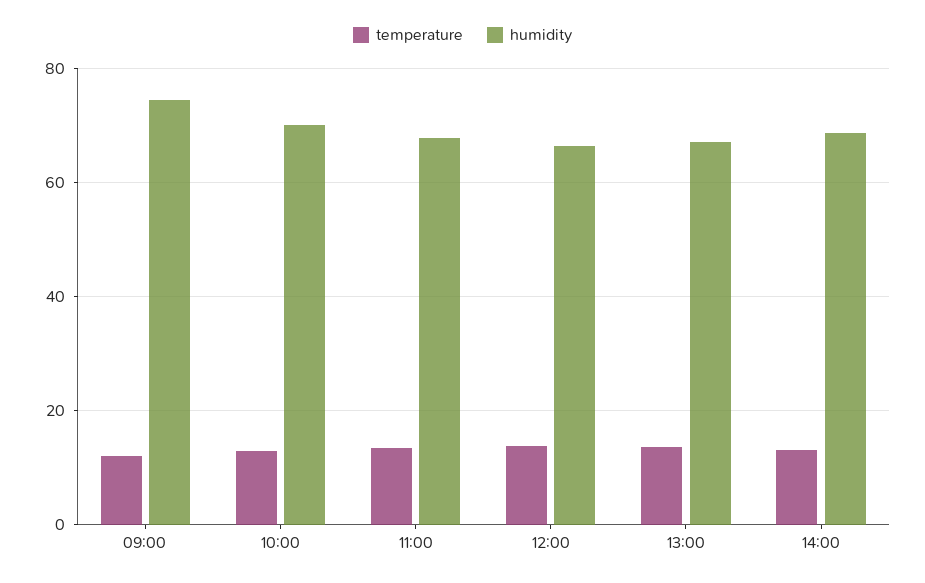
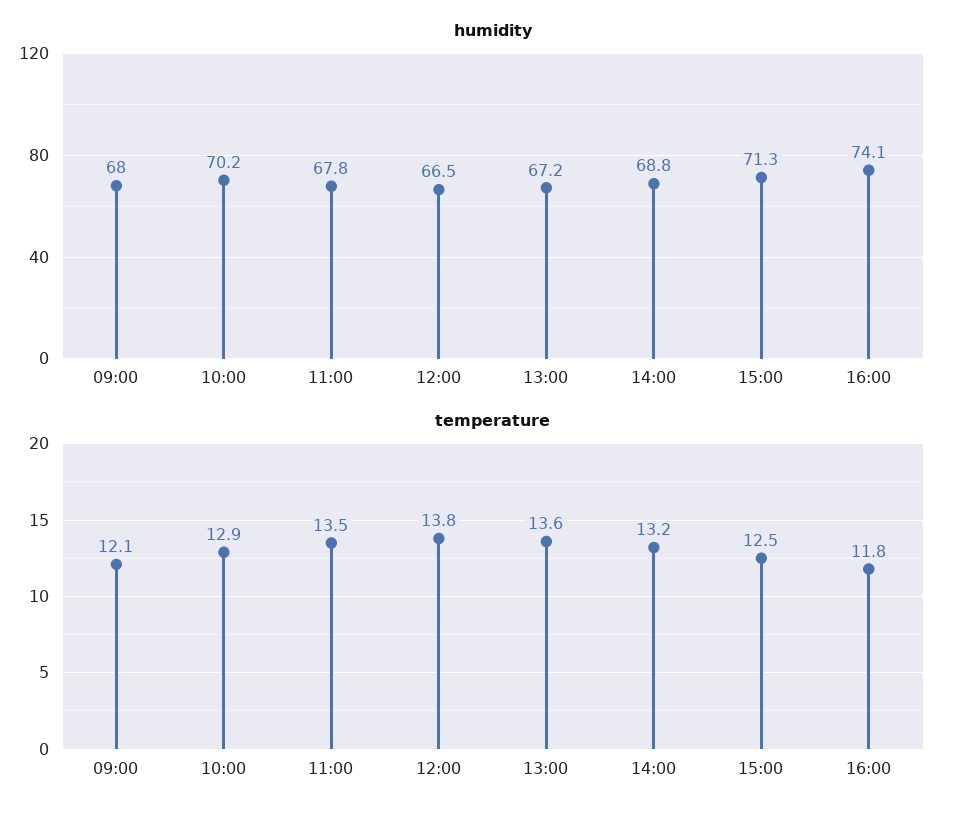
humidity, 09:00: 74 -> 68
humidity, 15:00: none -> 71.3
humidity, 16:00: none -> 74.1
temperature, 15:00: none -> 12.5
temperature, 16:00: none -> 11.8

